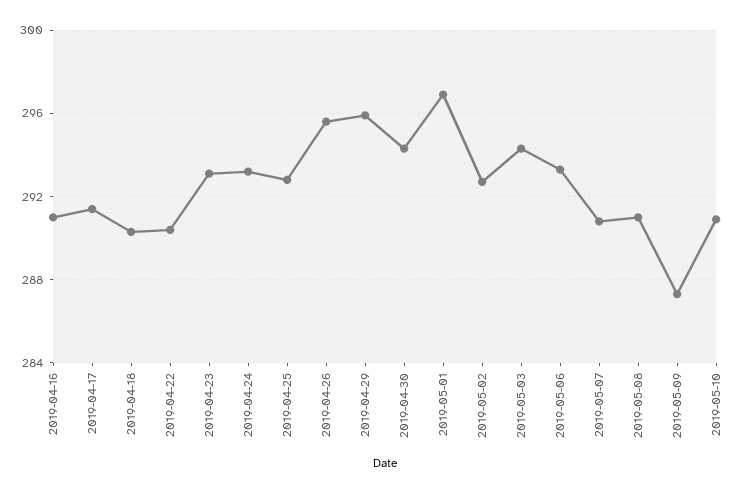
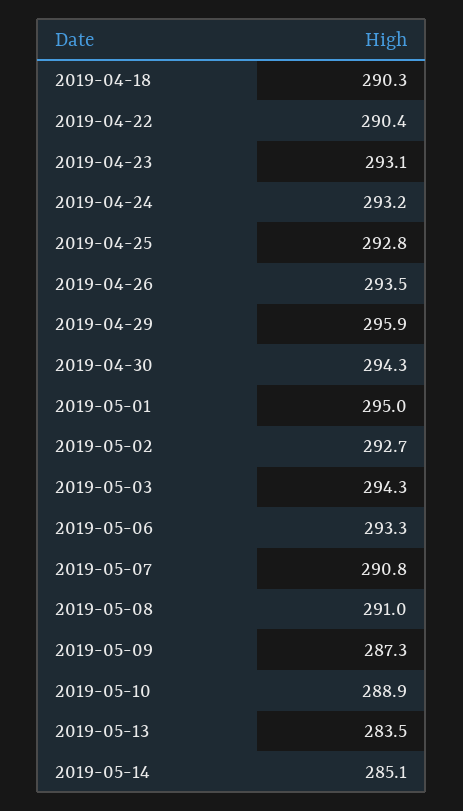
2019-04-16: 291 -> none
2019-04-17: 291.5 -> none
2019-04-26: 295.5 -> 293.5
2019-05-01: 297 -> 295
2019-05-10: 291 -> 288.9
2019-05-13: none -> 283.5
2019-05-14: none -> 285.1

